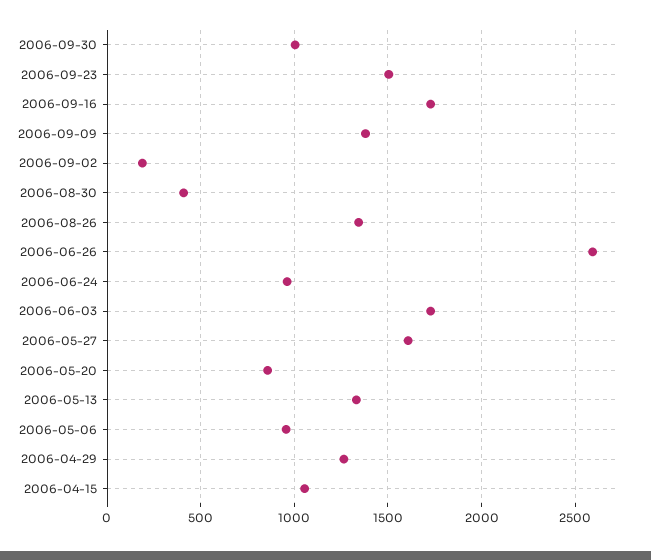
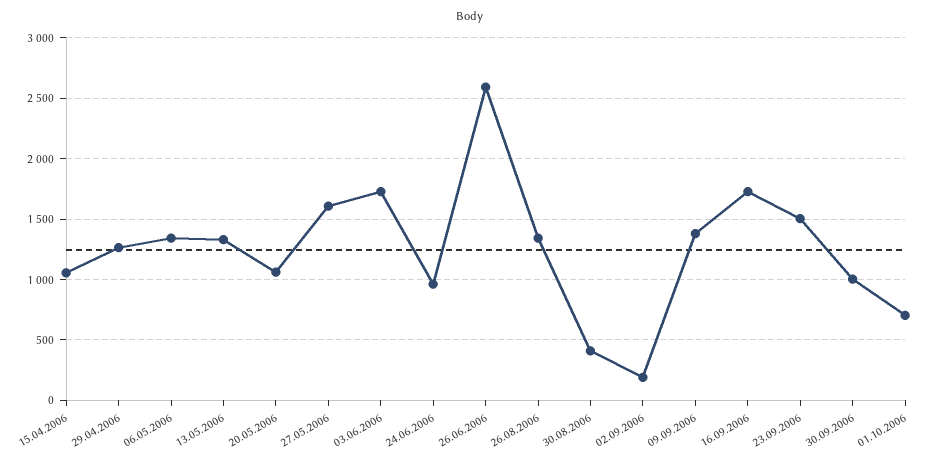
2006-05-20: 850 -> 1050
2006-05-06: 950 -> 1350
01.10.2006: none -> 700

